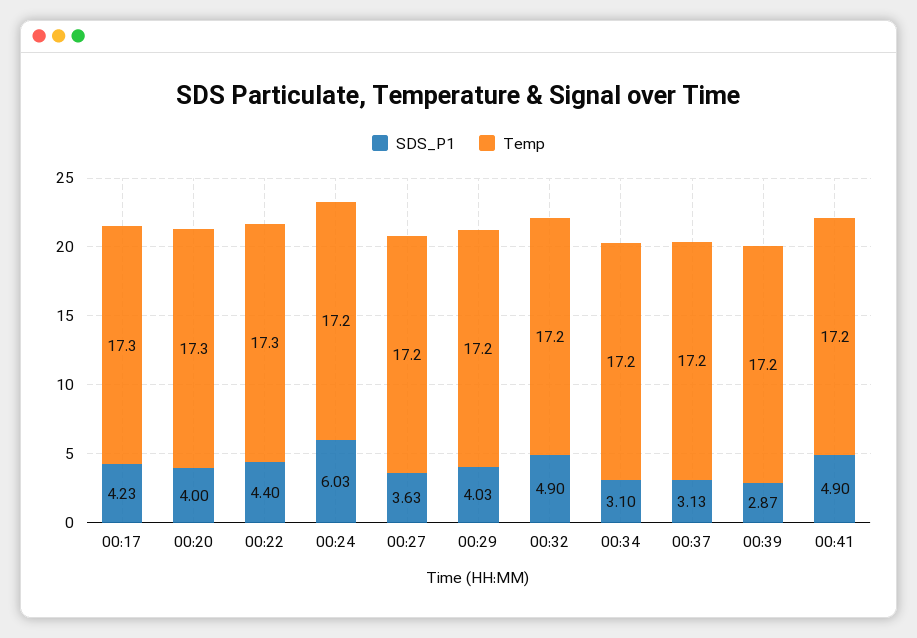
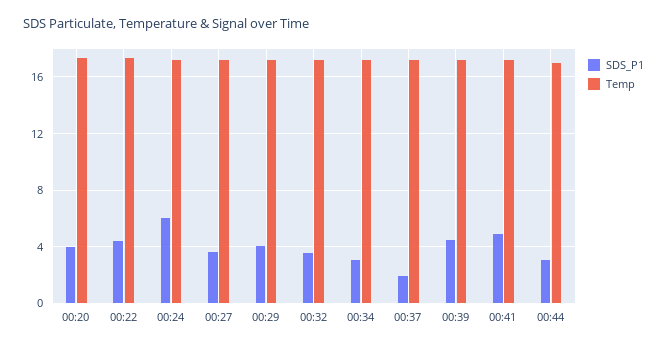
SDS_P1, 00:17: 4.23 -> none
Temp, 00:17: 17.3 -> none
SDS_P1, 00:32: 4.9 -> 3.5
SDS_P1, 00:37: 3.13 -> 2
SDS_P1, 00:39: 2.87 -> 4.5
SDS_P1, 00:44: none -> 3
Temp, 00:44: none -> 17

